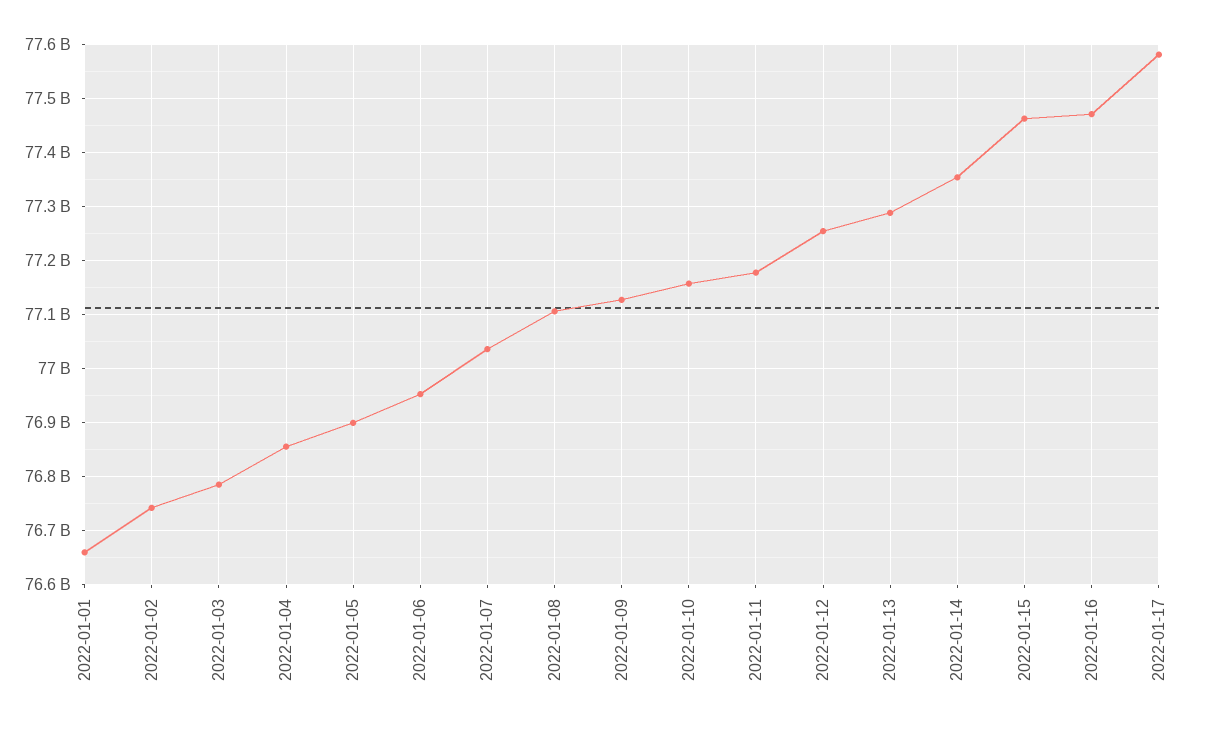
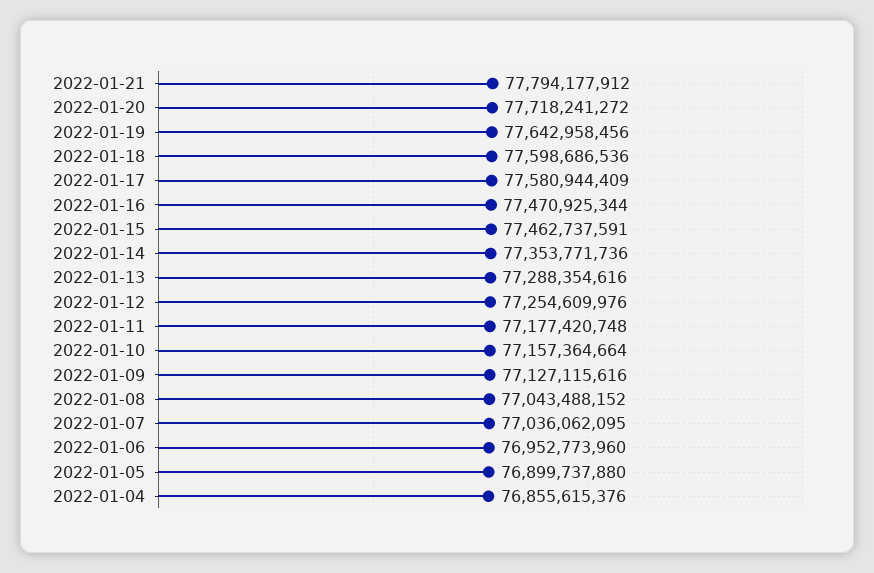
2022-01-01: 76660000000 -> none
2022-01-02: 76740000000 -> none
2022-01-03: 76780000000 -> none
2022-01-08: 77100000000 -> 77043488152
2022-01-21: none -> 77794177912
2022-01-20: none -> 77718241272
2022-01-19: none -> 77642958456
2022-01-18: none -> 77598686536

